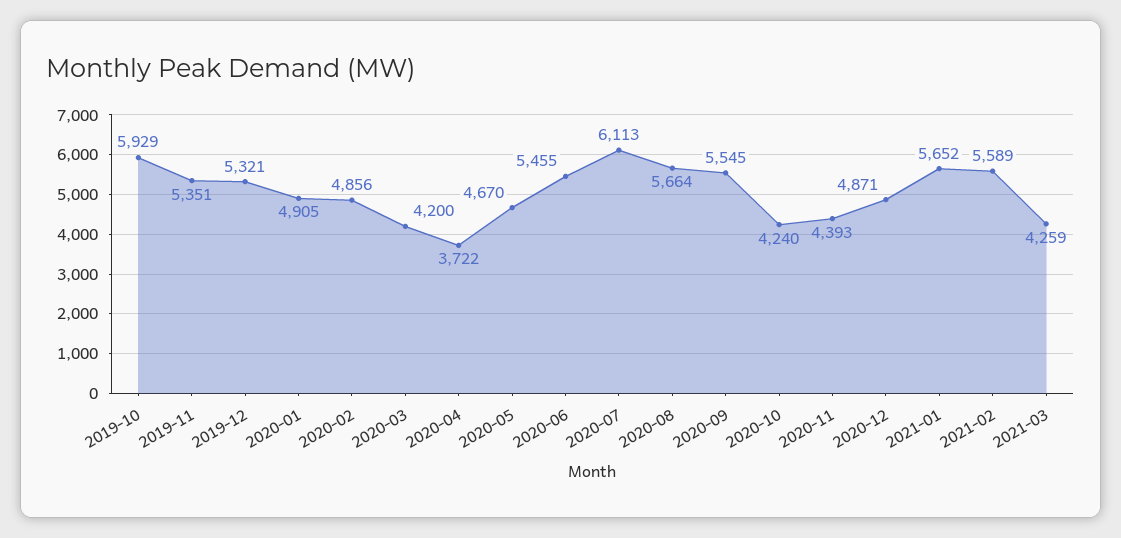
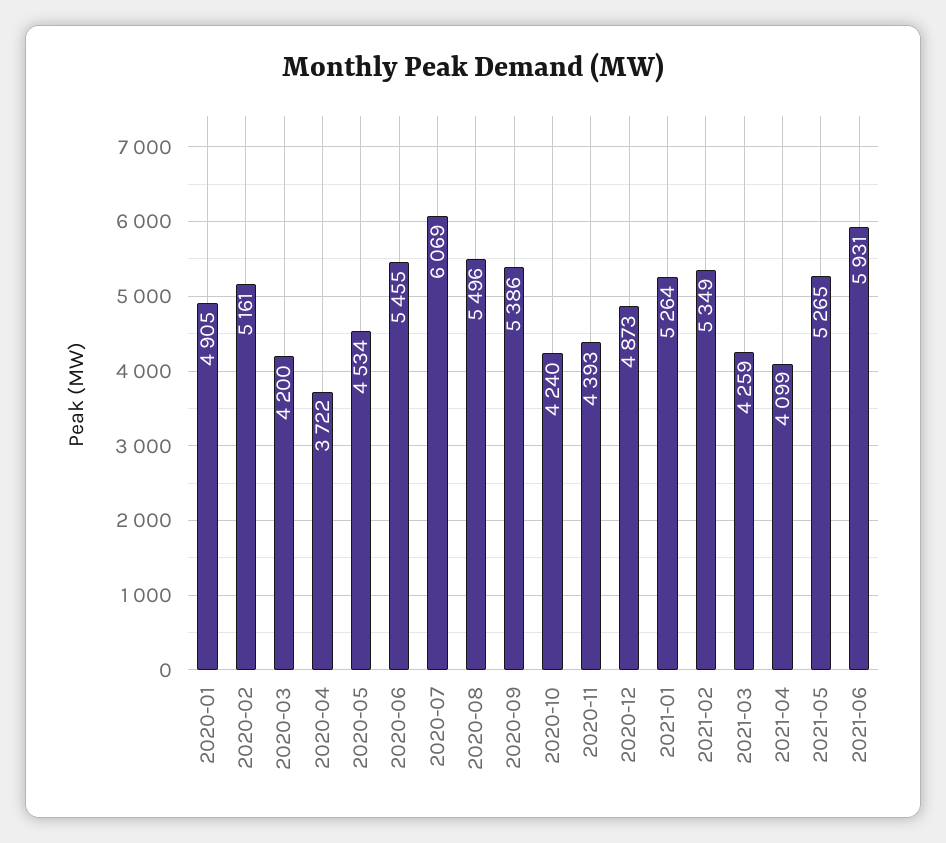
2019-10: 5929 -> none
2019-11: 5351 -> none
2019-12: 5321 -> none
2020-02: 4856 -> 5161
2020-05: 4670 -> 4534
2020-07: 6113 -> 6069
2020-08: 5664 -> 5496
2020-09: 5545 -> 5386
2020-12: 4871 -> 4873
2021-01: 5652 -> 5264
2021-02: 5589 -> 5349
2021-04: none -> 4099
2021-05: none -> 5265
2021-06: none -> 5931

